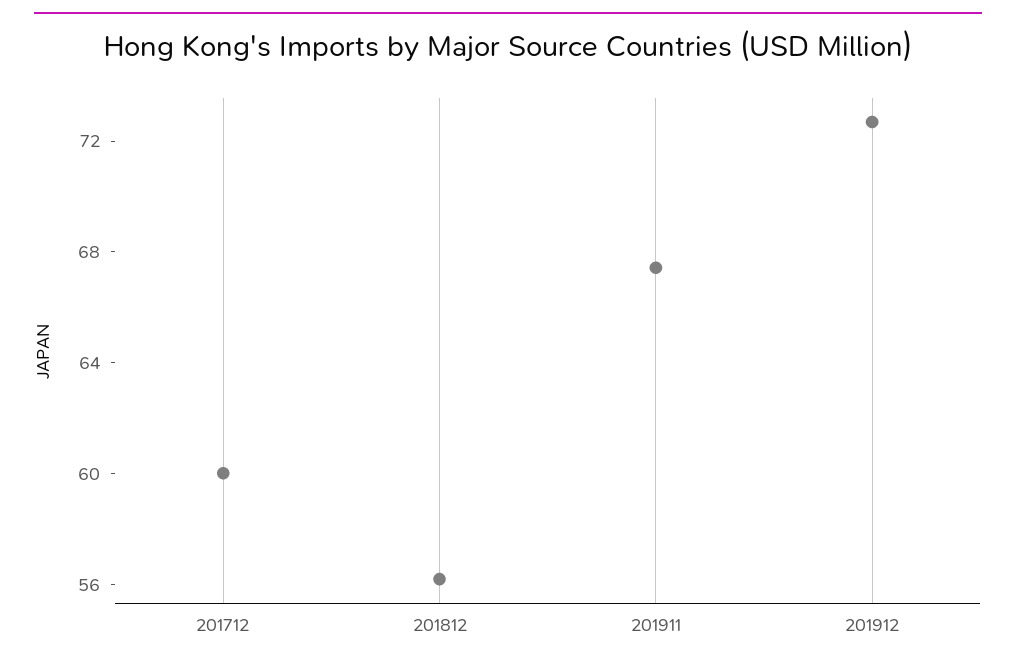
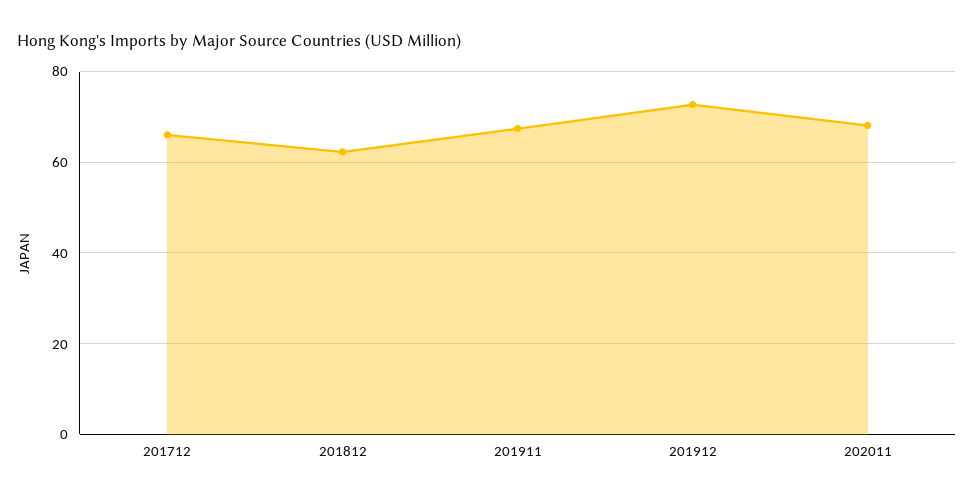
201712: 60 -> 66
201812: 56 -> 62
202011: none -> 68

